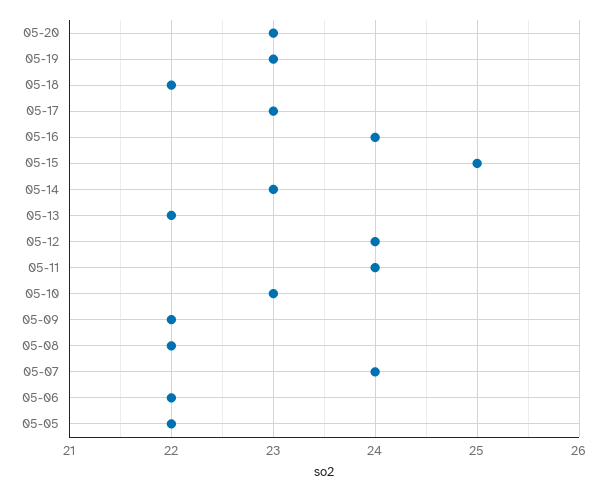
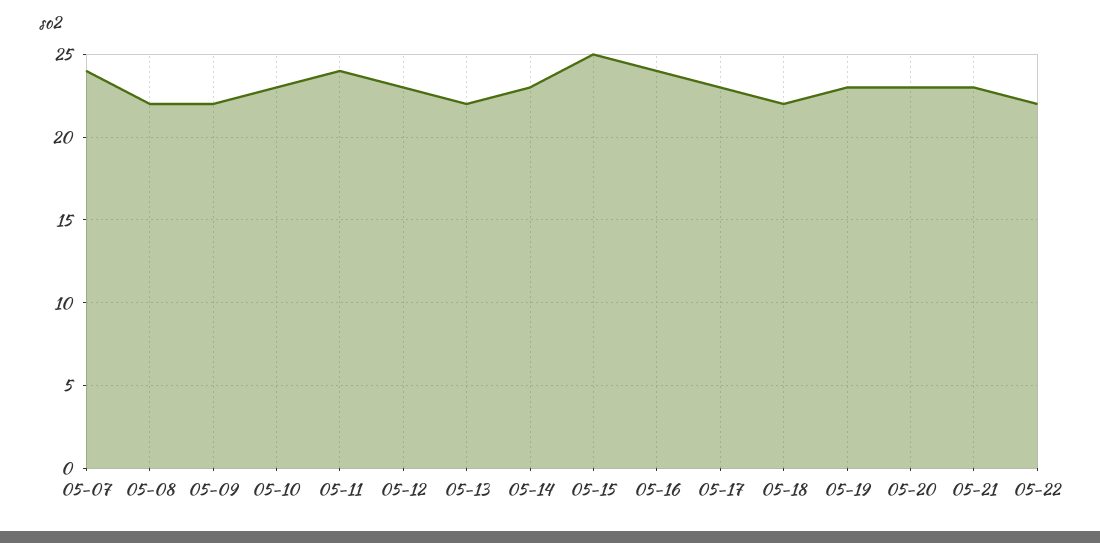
05-12: 24 -> 23
05-06: 22 -> none
05-05: 22 -> none
05-21: none -> 23
05-22: none -> 22

